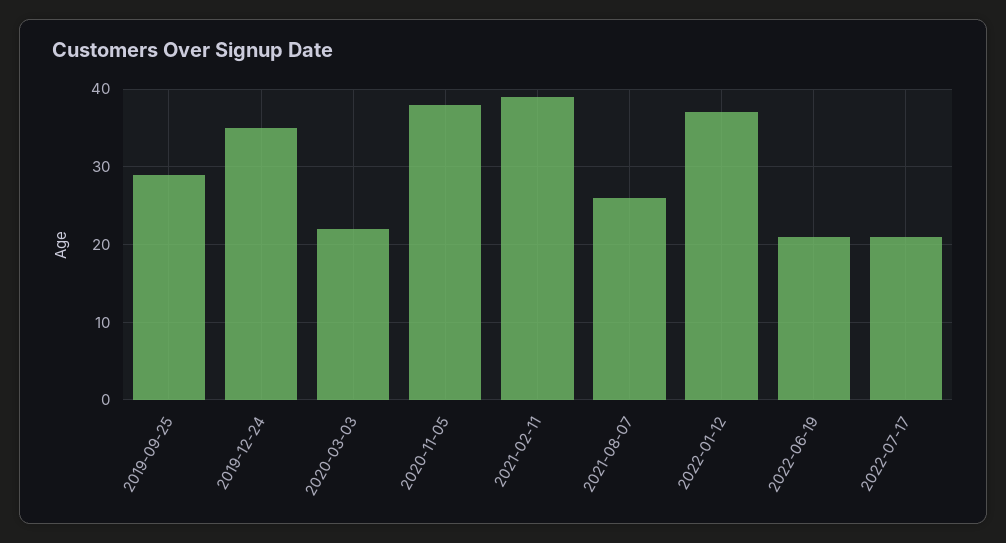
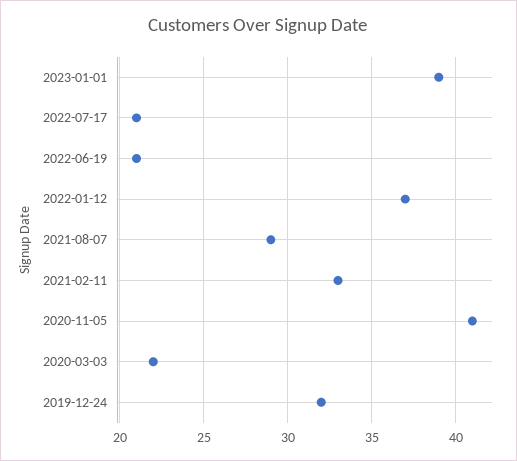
2019-09-25: 29 -> none
2019-12-24: 35 -> 32
2020-11-05: 38 -> 41
2021-02-11: 39 -> 33
2021-08-07: 26 -> 29
2023-01-01: none -> 39

